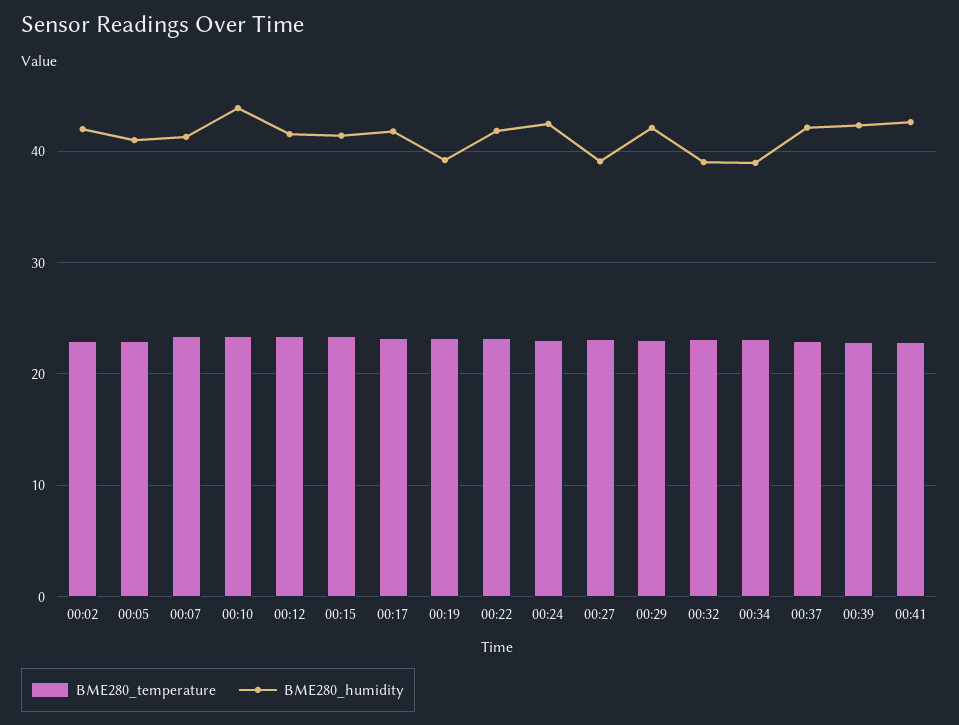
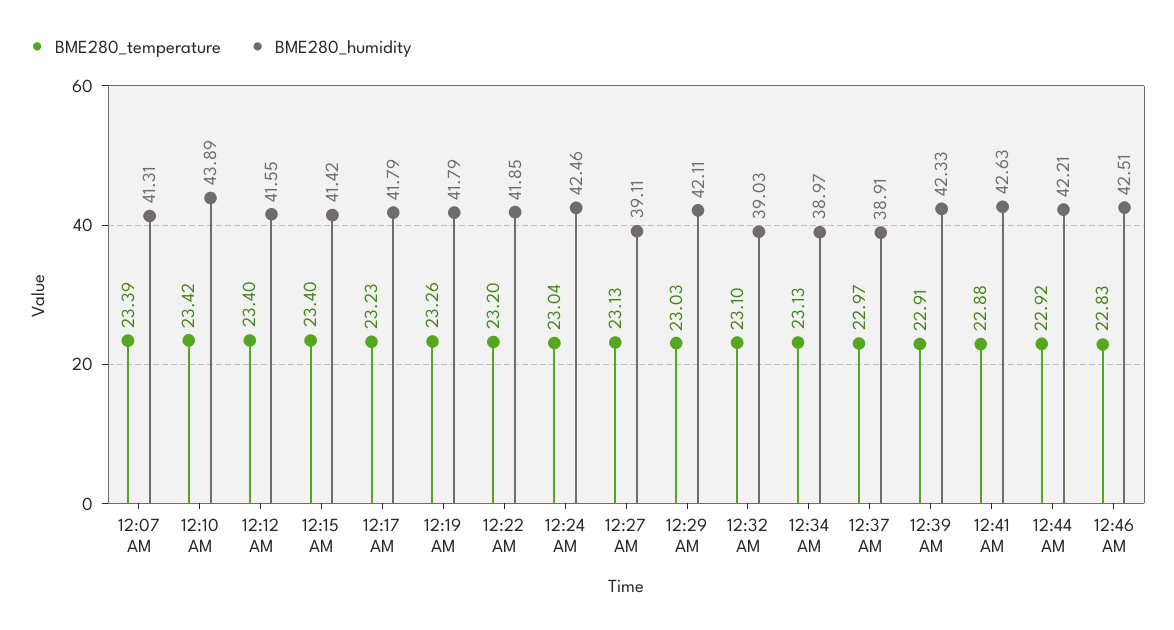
BME280_temperature, 00:02: 23 -> none
BME280_humidity, 00:02: 42 -> none
BME280_temperature, 00:05: 23 -> none
BME280_humidity, 00:05: 41 -> none
BME280_humidity, 00:19: 39 -> 41.79
BME280_humidity, 00:37: 42 -> 38.91
BME280_temperature, 12:44 AM: none -> 22.92
BME280_humidity, 12:44 AM: none -> 42.21
BME280_temperature, 12:46 AM: none -> 22.83
BME280_humidity, 12:46 AM: none -> 42.51

